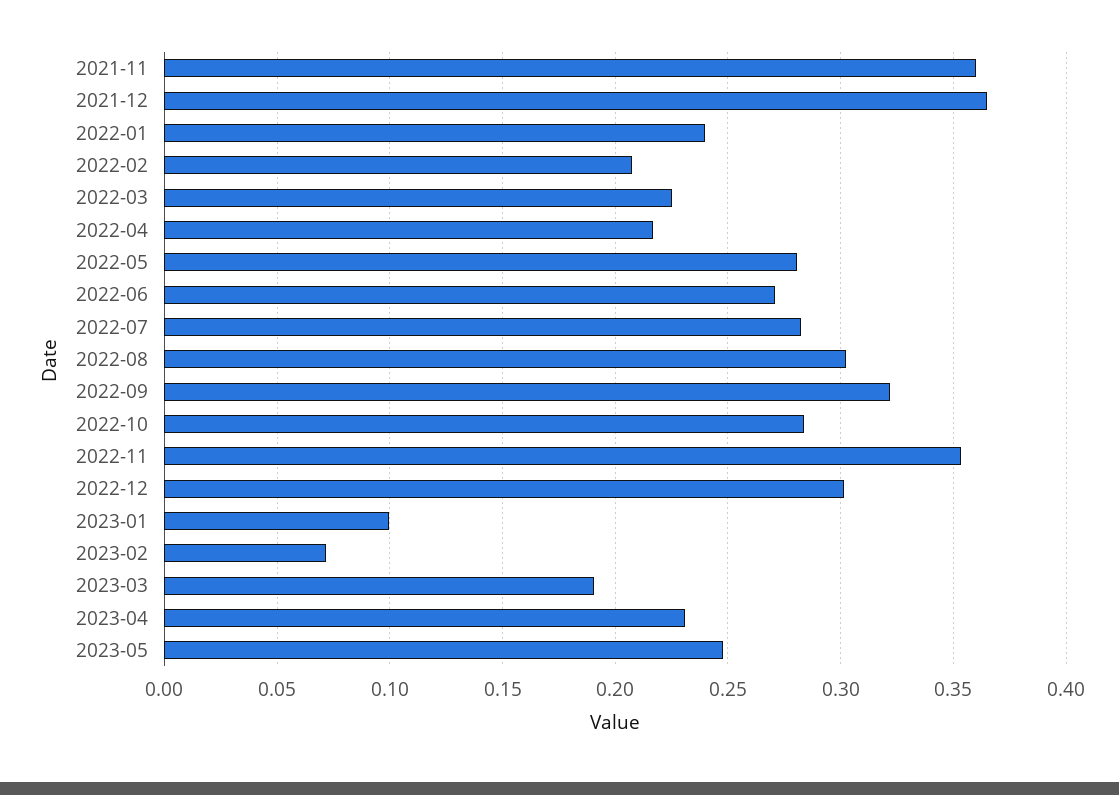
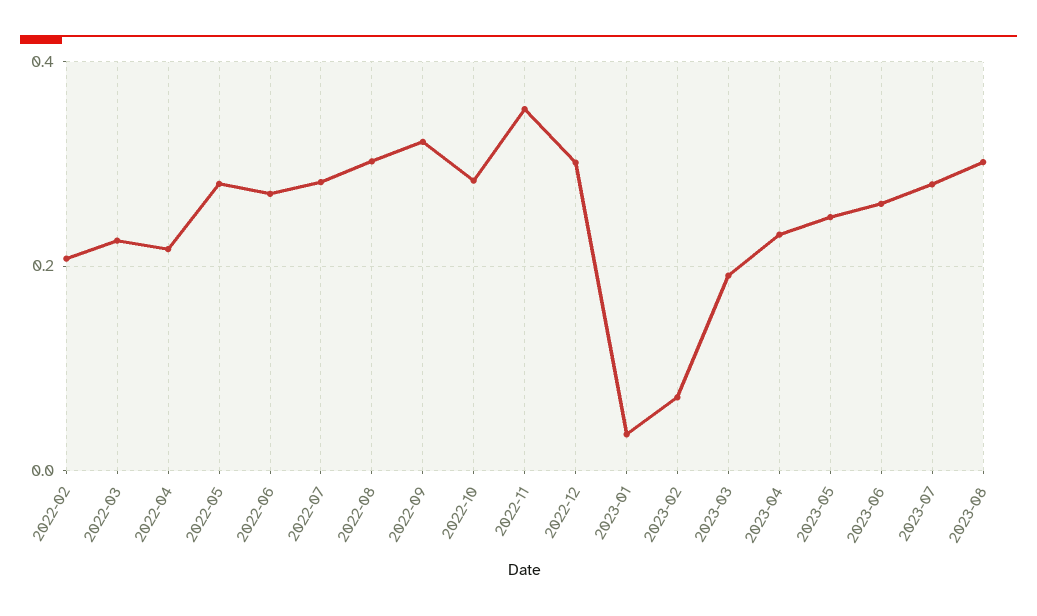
2021-11: 0.36 -> none
2021-12: 0.365 -> none
2022-01: 0.24 -> none
2023-01: 0.1 -> 0.04
2023-06: none -> 0.26
2023-07: none -> 0.28
2023-08: none -> 0.3

